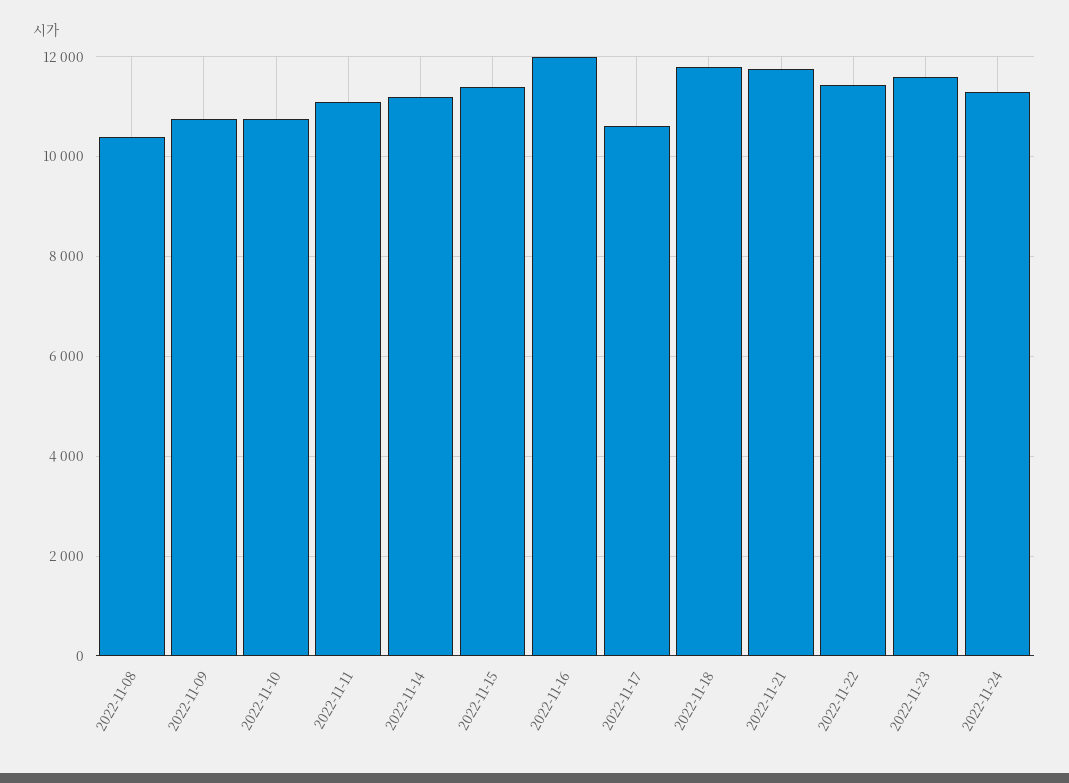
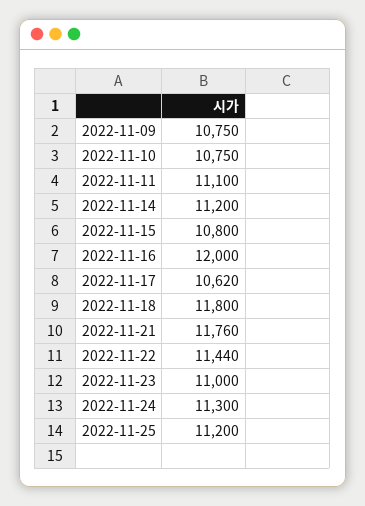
2022-11-08: 10400 -> none
2022-11-15: 11400 -> 10800
2022-11-23: 11600 -> 11000
2022-11-25: none -> 11200

